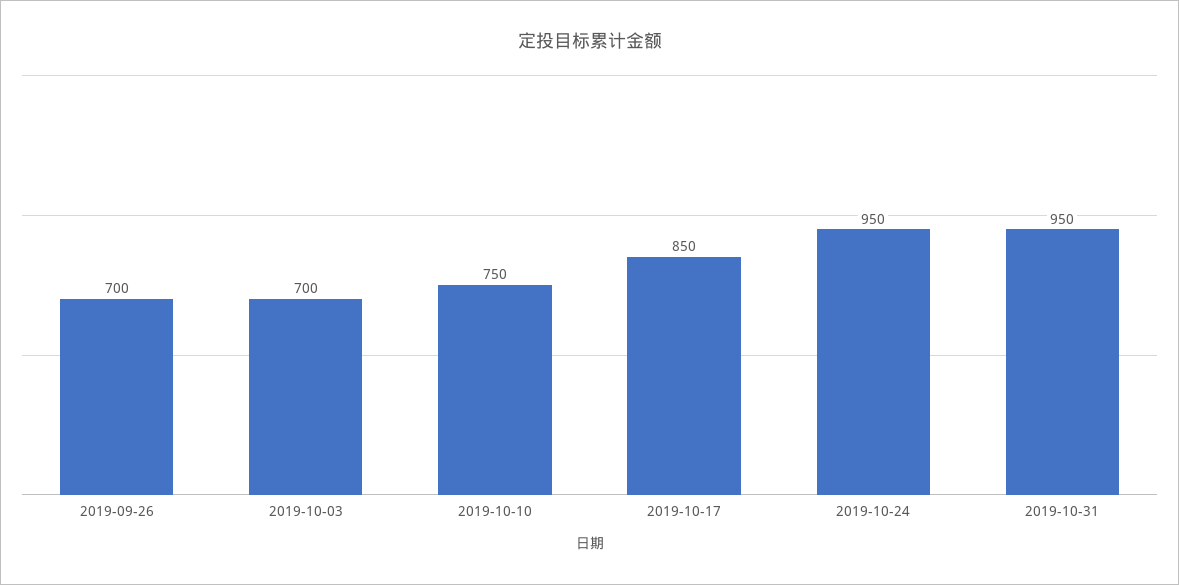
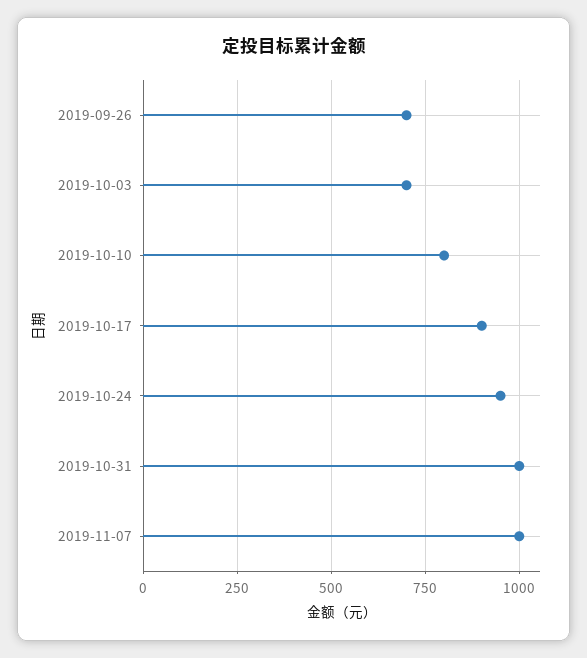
2019-10-10: 750 -> 800
2019-10-17: 850 -> 900
2019-10-31: 950 -> 1000
2019-11-07: none -> 1000

